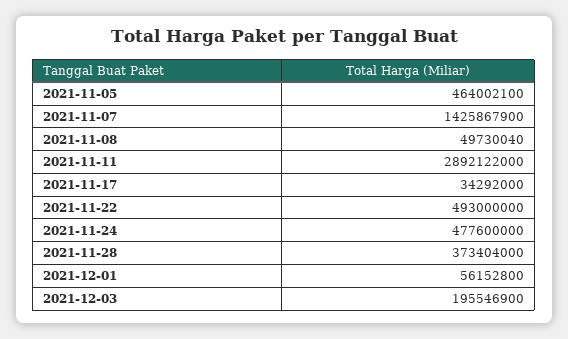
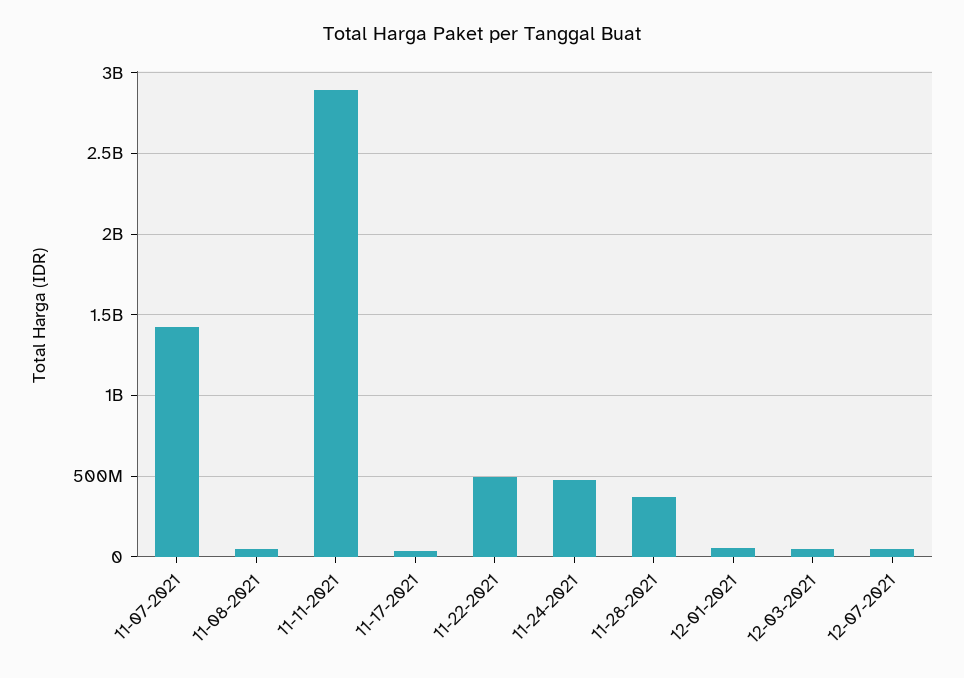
2021-11-05: 464002100 -> none
2021-12-03: 195546900 -> 50000000
12-07-2021: none -> 50000000

